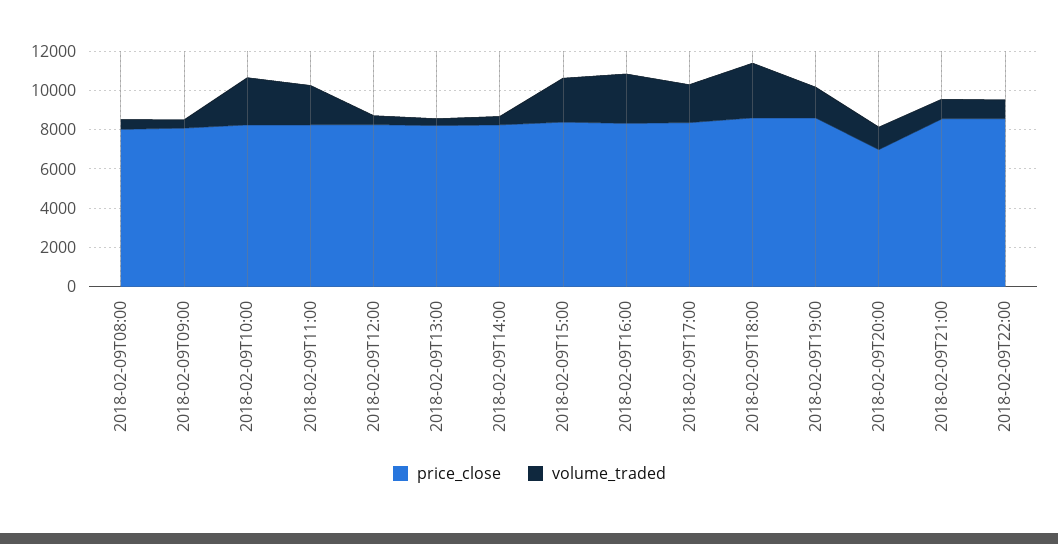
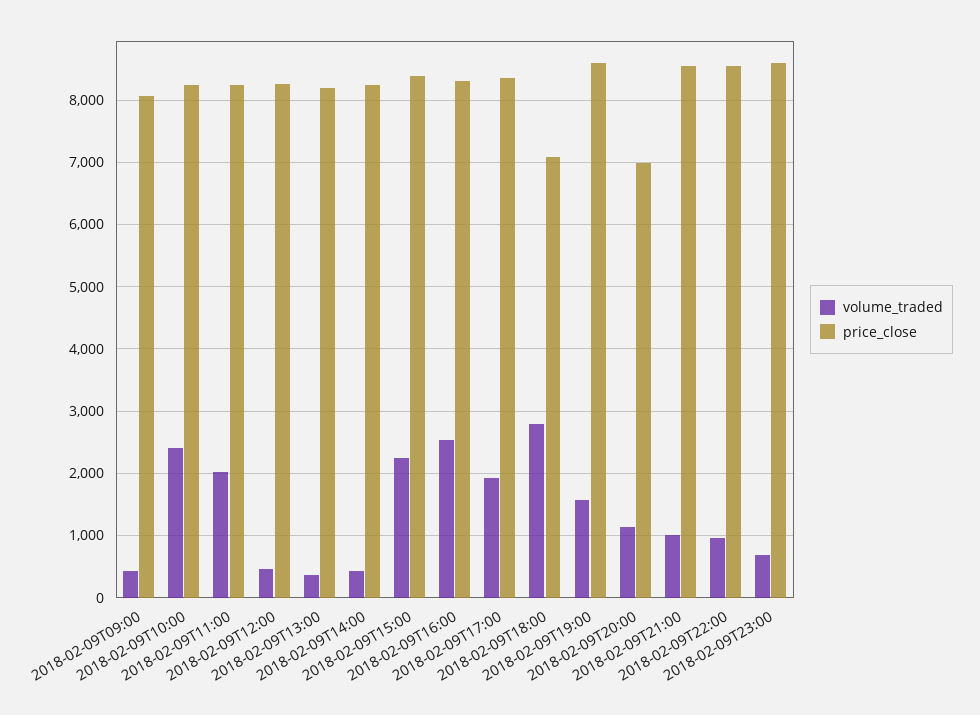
price_close, 2018-02-09T08:00: 8000 -> none
volume_traded, 2018-02-09T08:00: 500 -> none
price_close, 2018-02-09T18:00: 8500 -> 7100
volume_traded, 2018-02-09T23:00: none -> 700
price_close, 2018-02-09T23:00: none -> 8600

